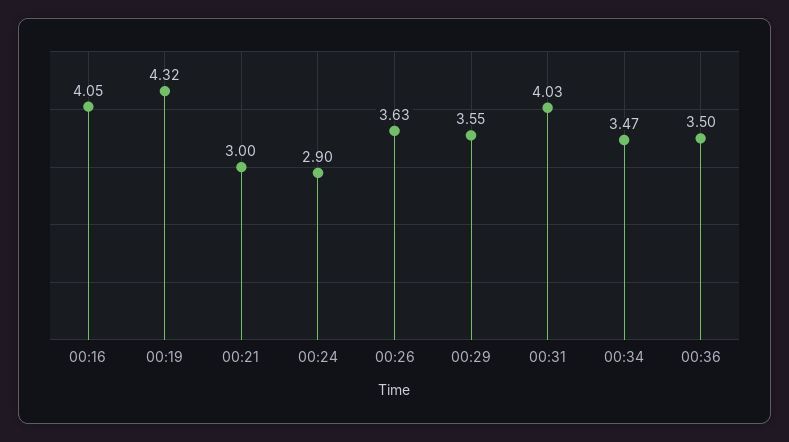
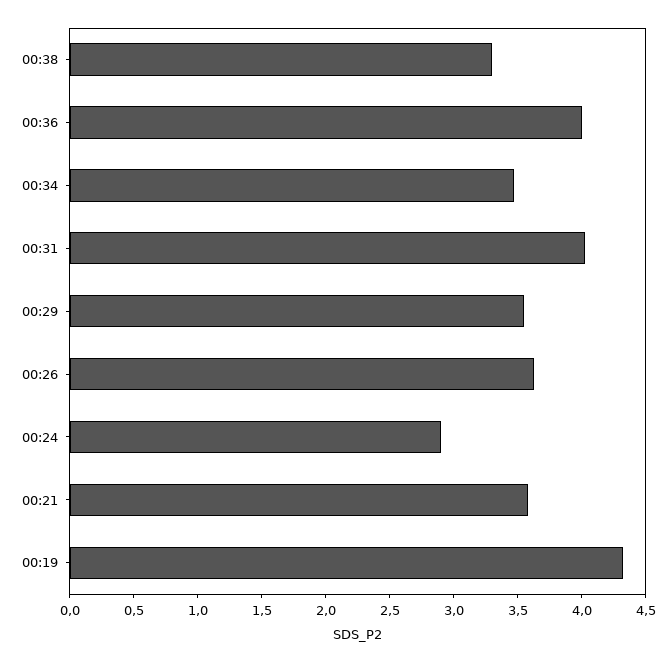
00:16: 4.05 -> none
00:21: 3 -> 3.6
00:36: 3.5 -> 4
00:38: none -> 3.3

